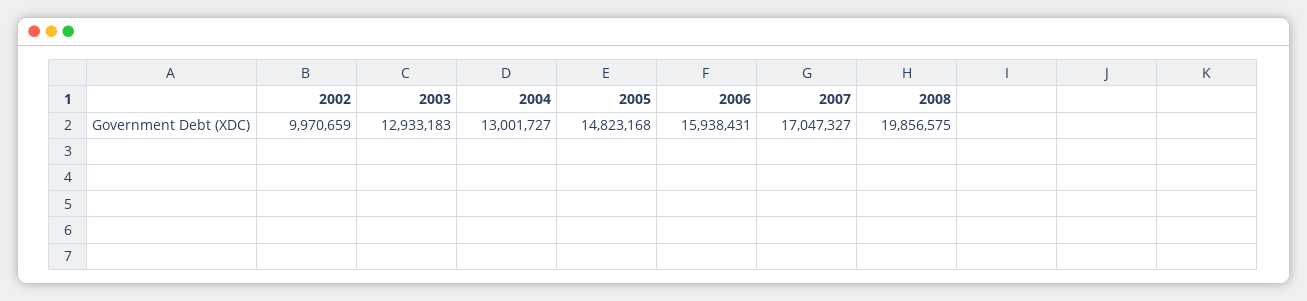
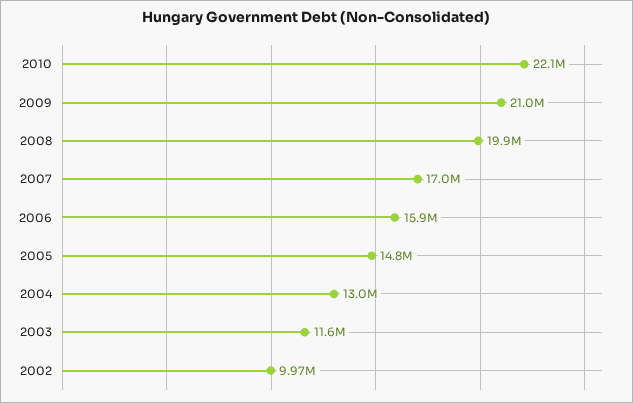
2003: 12933183 -> 11600000
2010: none -> 22100000
2009: none -> 21000000

